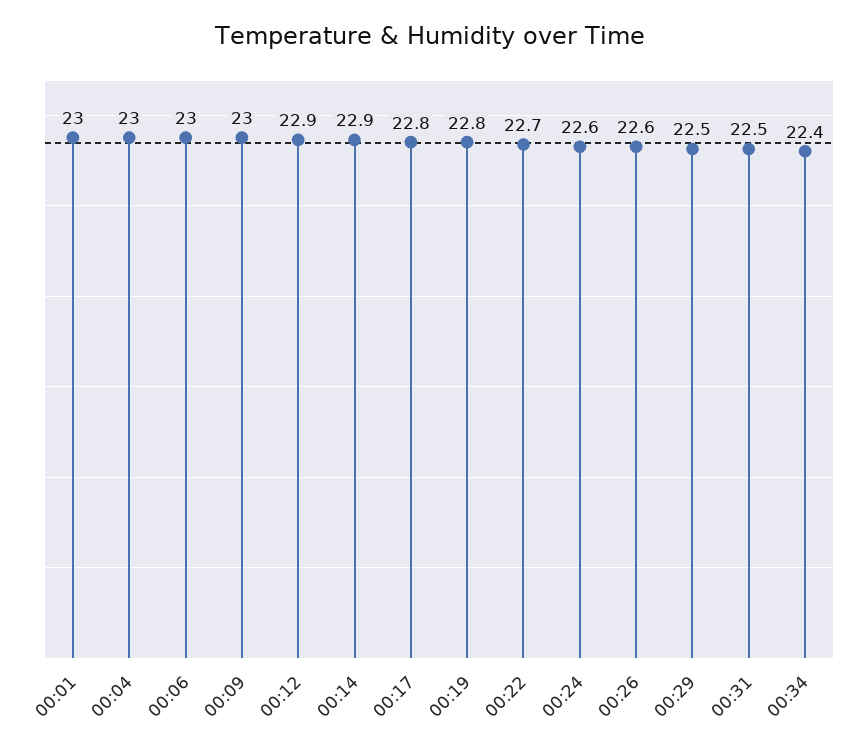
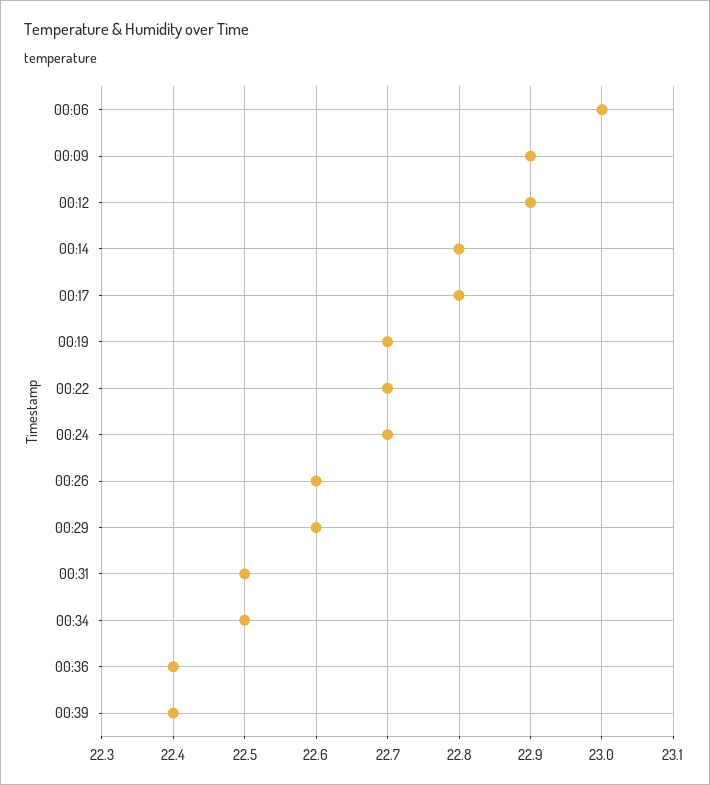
00:01: 23 -> none
00:04: 23 -> none
00:09: 23 -> 22.9
00:14: 22.9 -> 22.8
00:19: 22.8 -> 22.7
00:24: 22.6 -> 22.7
00:29: 22.5 -> 22.6
00:34: 22.4 -> 22.5
00:36: none -> 22.4
00:39: none -> 22.4

